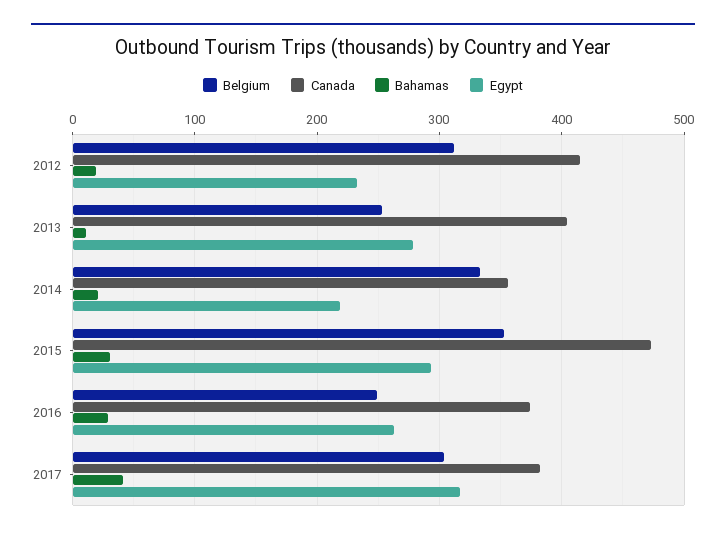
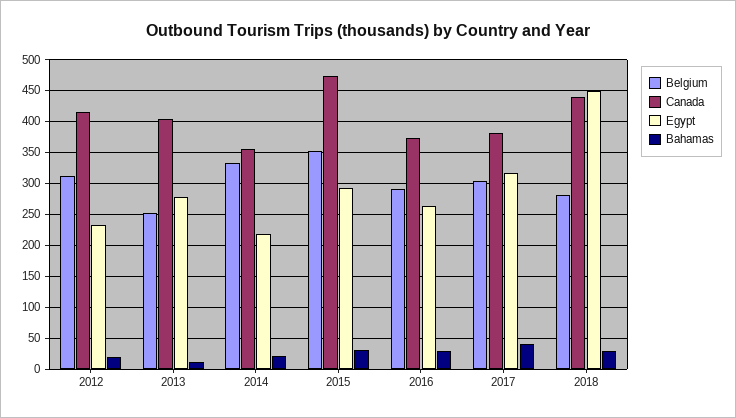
Belgium, 2016: 250 -> 290
Belgium, 2018: none -> 280
Canada, 2018: none -> 440
Egypt, 2018: none -> 450
Bahamas, 2018: none -> 30

